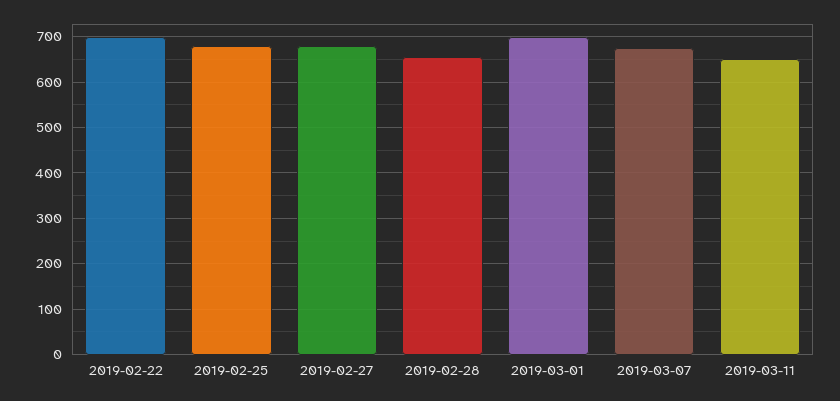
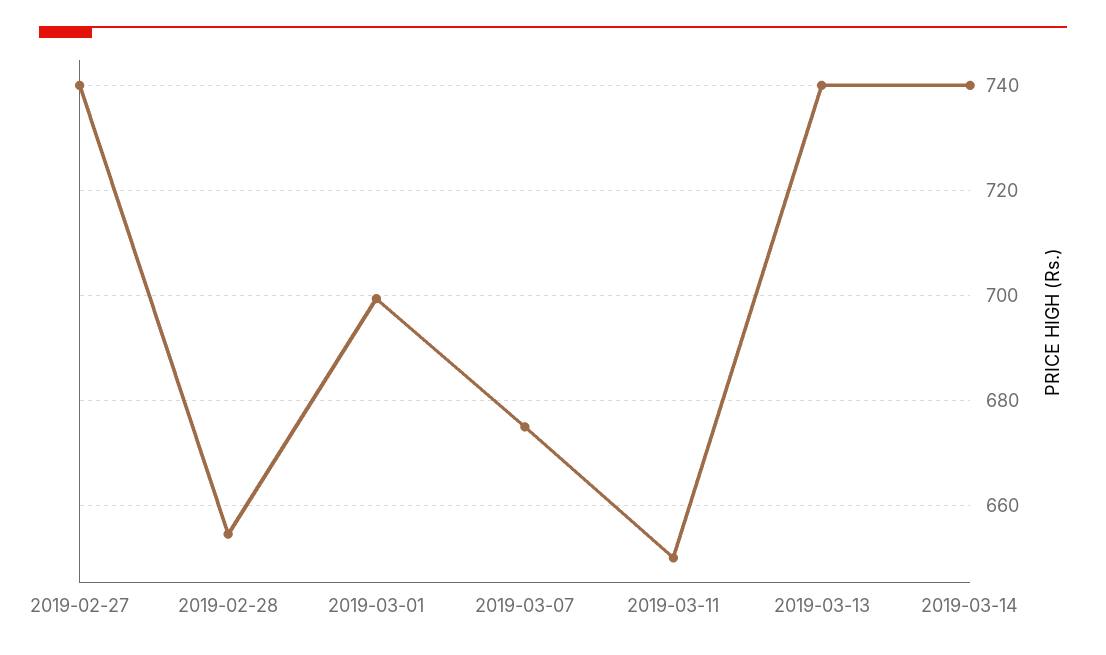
2019-02-22: 700 -> none
2019-02-25: 680 -> none
2019-02-27: 680 -> 740
2019-03-13: none -> 740
2019-03-14: none -> 740

